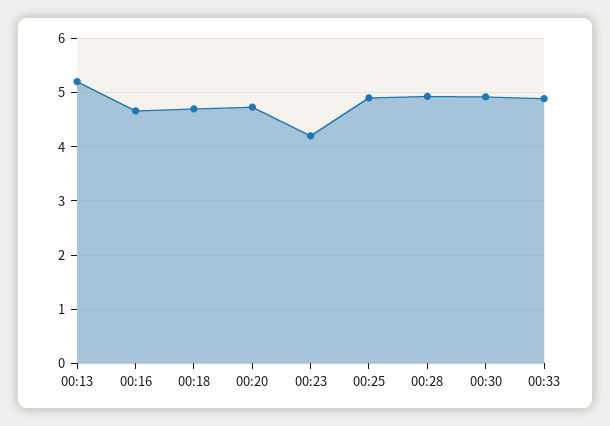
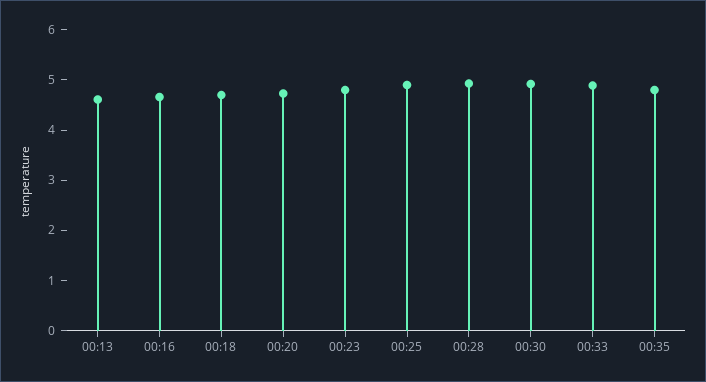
00:13: 5.2 -> 4.6
00:23: 4.2 -> 4.8
00:35: none -> 4.8

